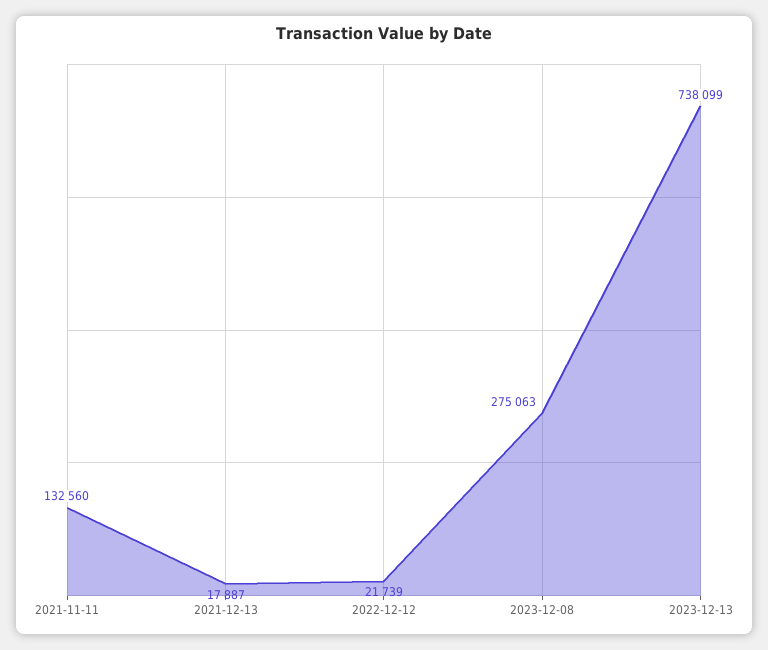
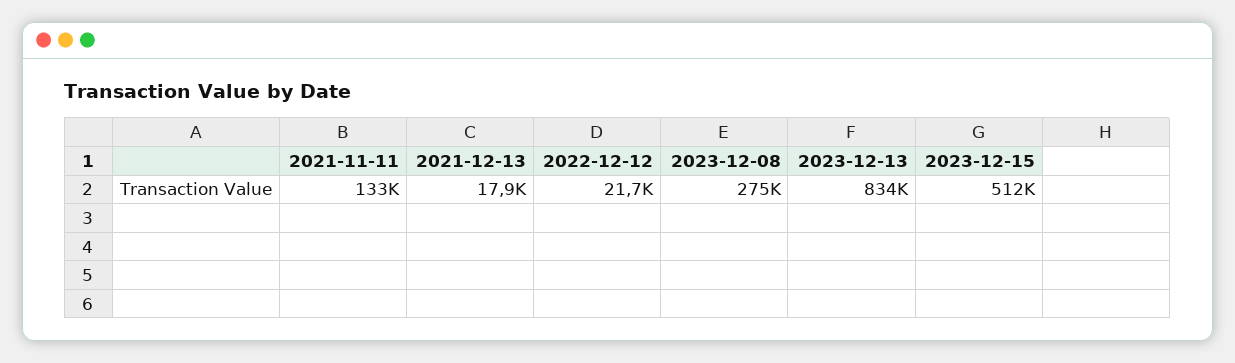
2023-12-13: 738099 -> 834000
2023-12-15: none -> 512000

